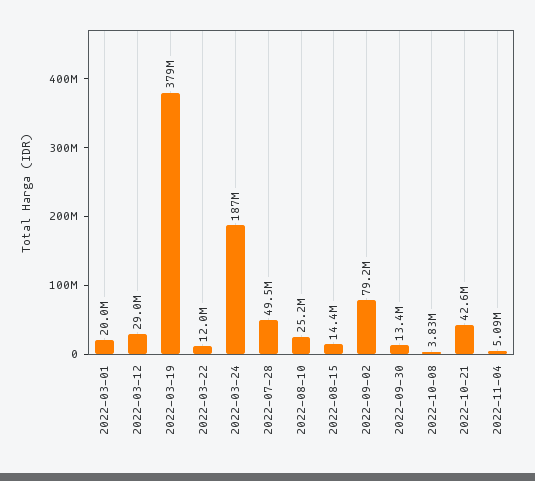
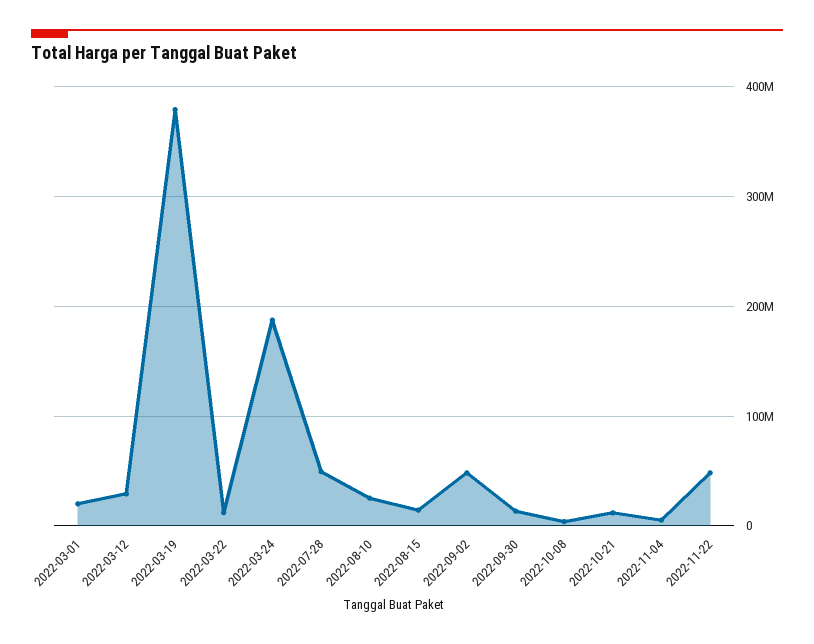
2022-09-02: 79200000 -> 50000000
2022-10-21: 42600000 -> 10000000
2022-11-22: none -> 50000000

